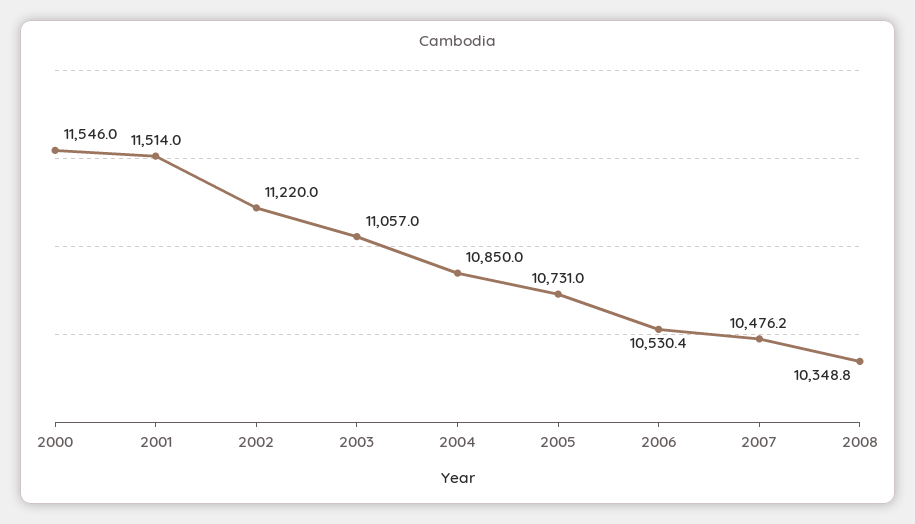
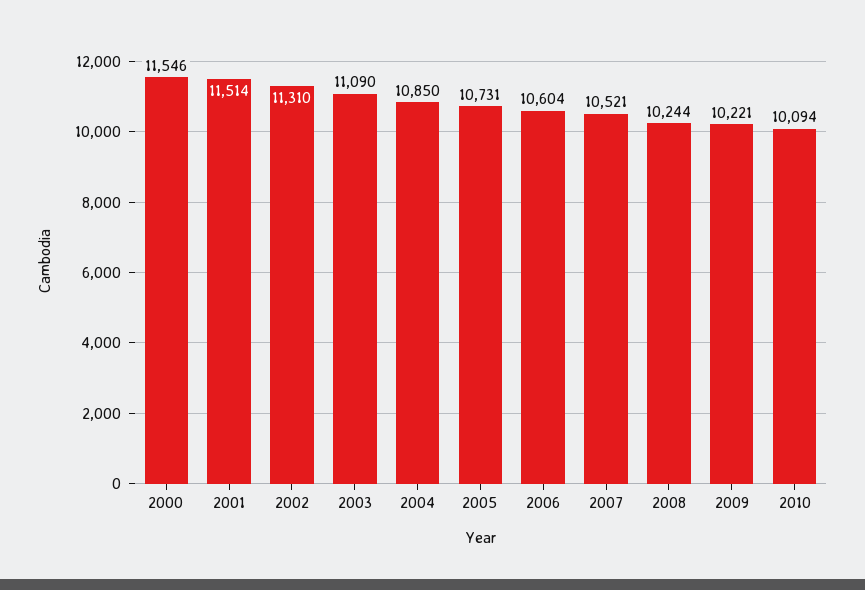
2002: 11220 -> 11310
2003: 11057 -> 11090
2006: 10530.4 -> 10604
2007: 10476.2 -> 10521
2008: 10348.8 -> 10244
2009: none -> 10221
2010: none -> 10094

